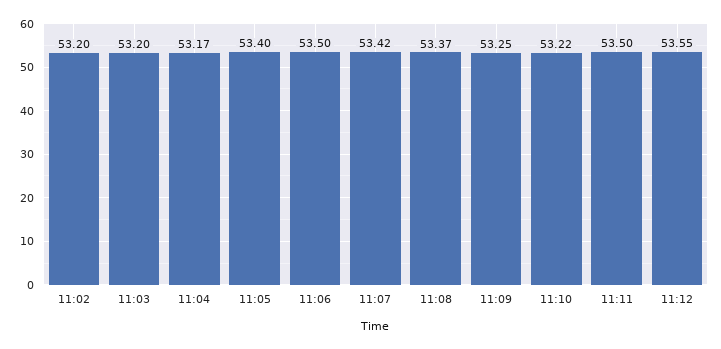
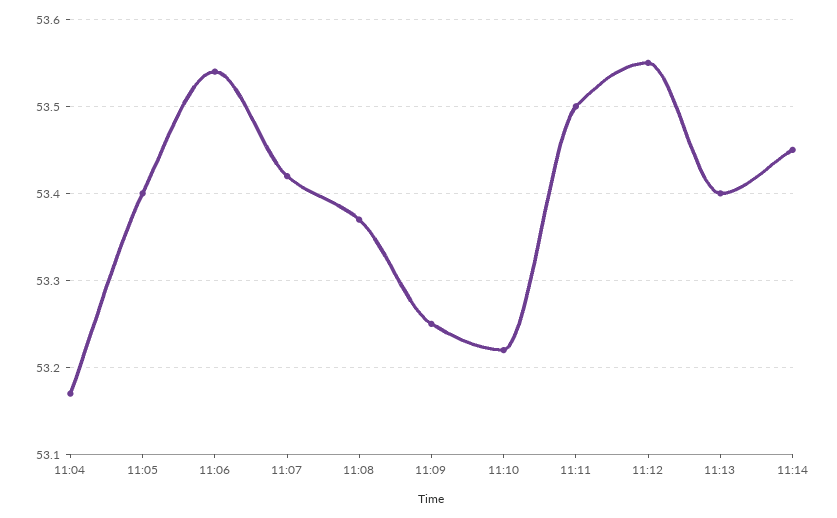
11:02: 53.2 -> none
11:03: 53.2 -> none
11:06: 53.5 -> 53.54
11:13: none -> 53.4
11:14: none -> 53.45

